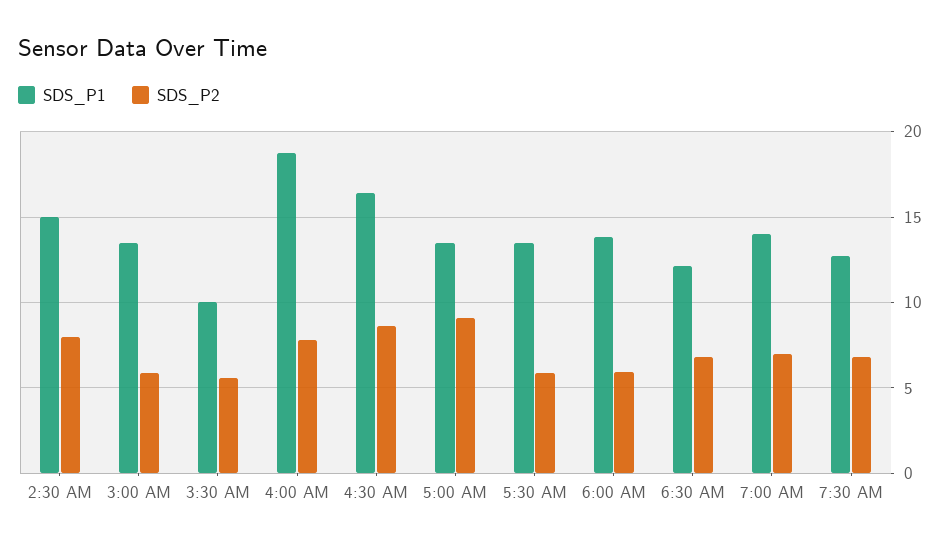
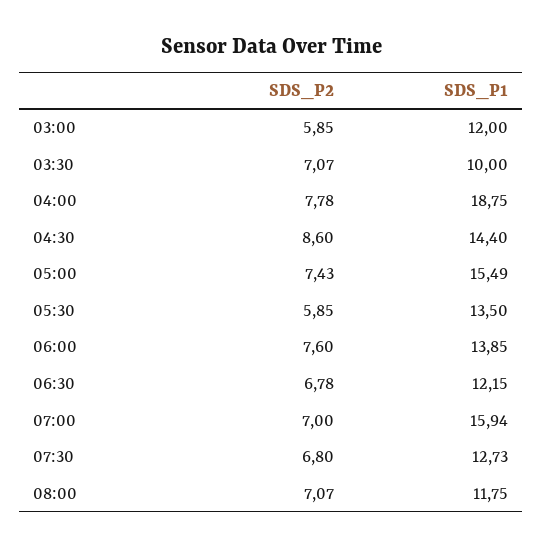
SDS_P1, 2:30 AM: 15 -> none
SDS_P2, 2:30 AM: 8 -> none
SDS_P1, 3:00 AM: 13.5 -> 12
SDS_P2, 3:30 AM: 5.5 -> 7.07
SDS_P1, 4:30 AM: 16.5 -> 14.4
SDS_P1, 5:00 AM: 13.5 -> 15.49
SDS_P2, 5:00 AM: 9 -> 7.43
SDS_P2, 6:00 AM: 6 -> 7.6
SDS_P1, 7:00 AM: 14 -> 15.94
SDS_P2, 08:00: none -> 7.07
SDS_P1, 08:00: none -> 11.75

